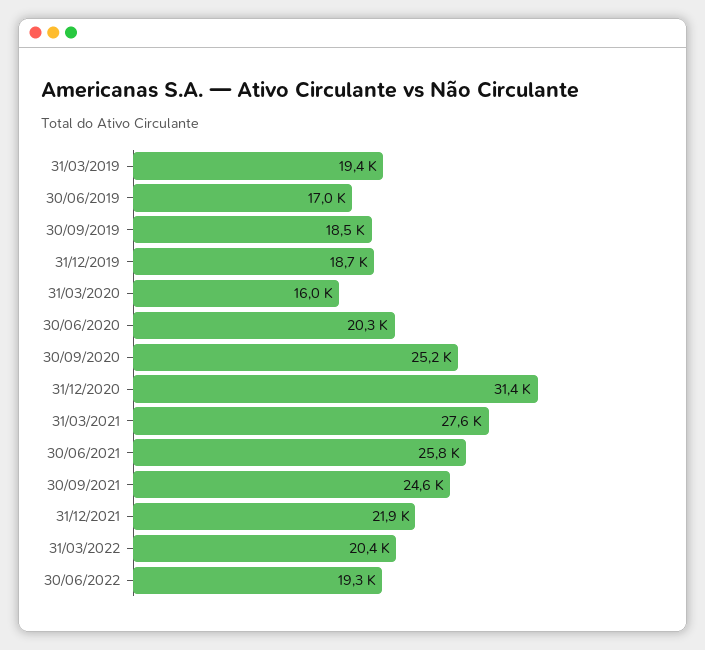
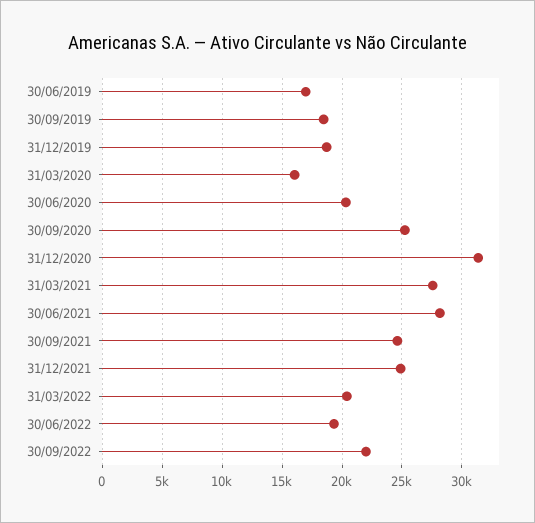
31/03/2019: 19400 -> none
30/06/2021: 25800 -> 28000
31/12/2021: 21900 -> 25000
30/09/2022: none -> 22000

